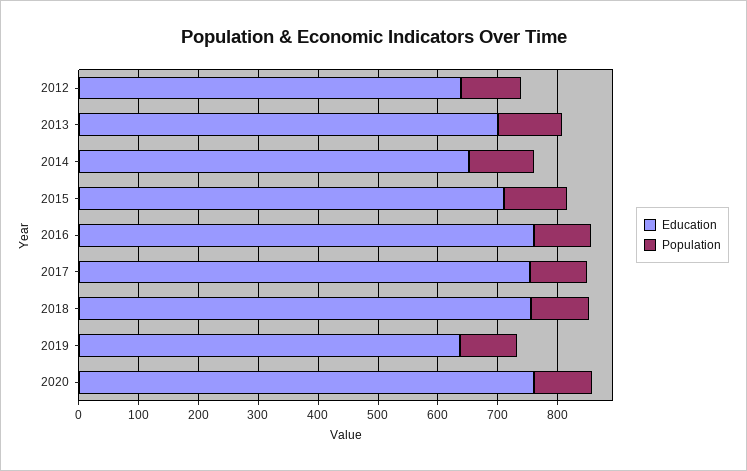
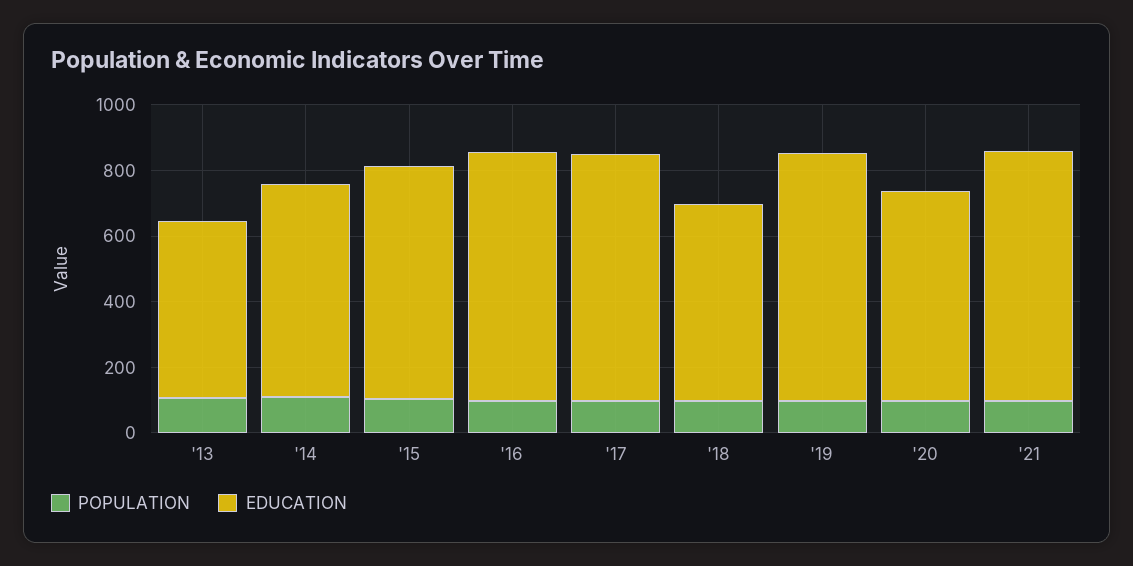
Education, 2012: 640 -> none
Population, 2012: 100 -> none
Education, 2013: 700 -> 550
Education, 2018: 760 -> 600
Education, 2019: 640 -> 750
Education, 2020: 760 -> 650
Population, '21: none -> 100
Education, '21: none -> 750

